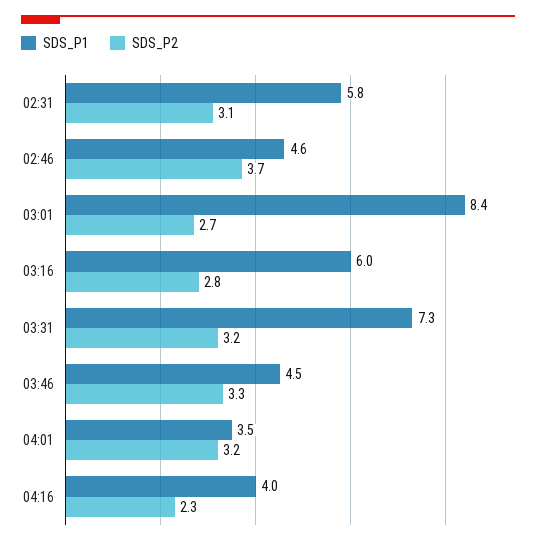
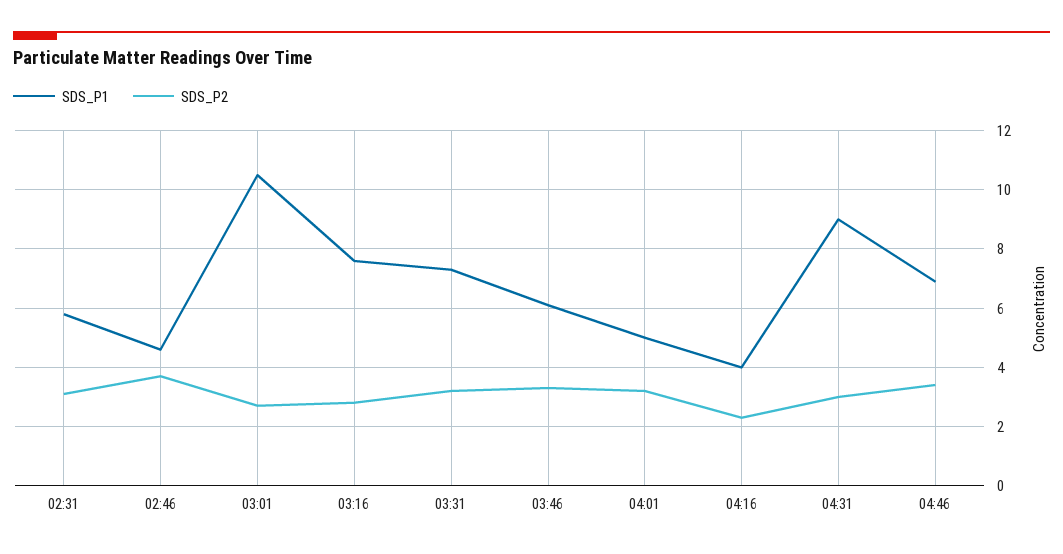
SDS_P1, 03:01: 8.4 -> 10.5
SDS_P1, 03:16: 6 -> 7.5
SDS_P1, 03:46: 4.5 -> 6
SDS_P1, 04:01: 3.5 -> 5
SDS_P1, 04:31: none -> 9
SDS_P2, 04:31: none -> 3
SDS_P1, 04:46: none -> 7
SDS_P2, 04:46: none -> 3.5

